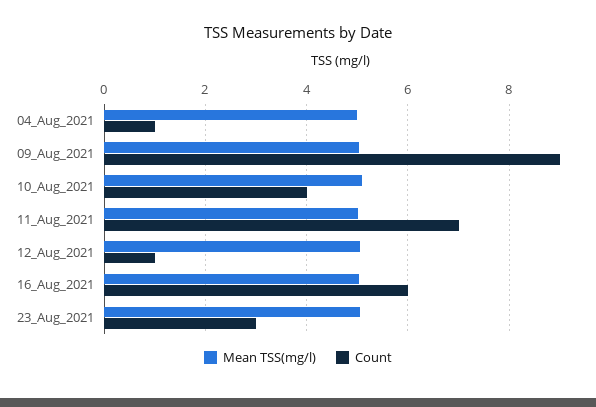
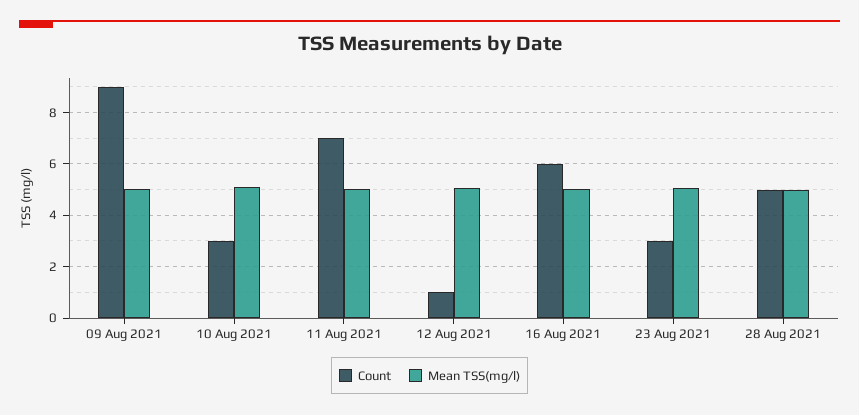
Mean TSS(mg/l), 04_Aug_2021: 5 -> none
Count, 04_Aug_2021: 1 -> none
Count, 10_Aug_2021: 4 -> 3
Count, 28 Aug 2021: none -> 5
Mean TSS(mg/l), 28 Aug 2021: none -> 5

